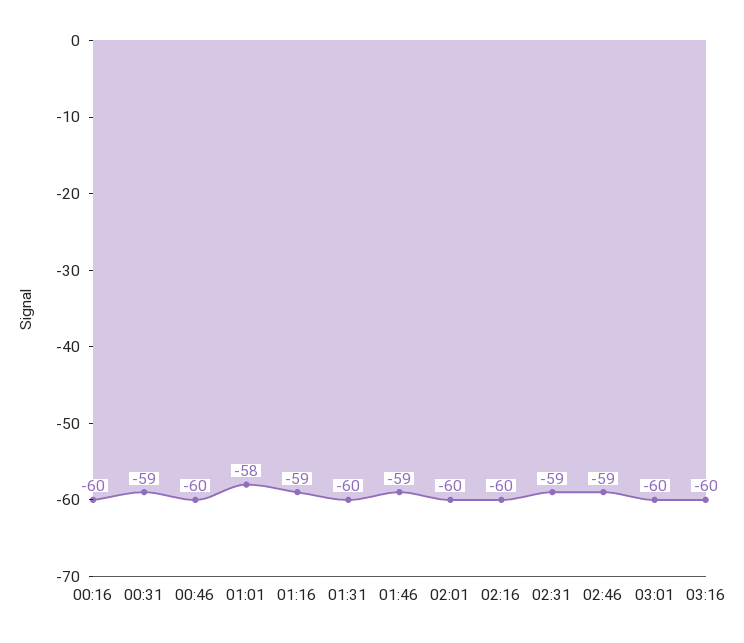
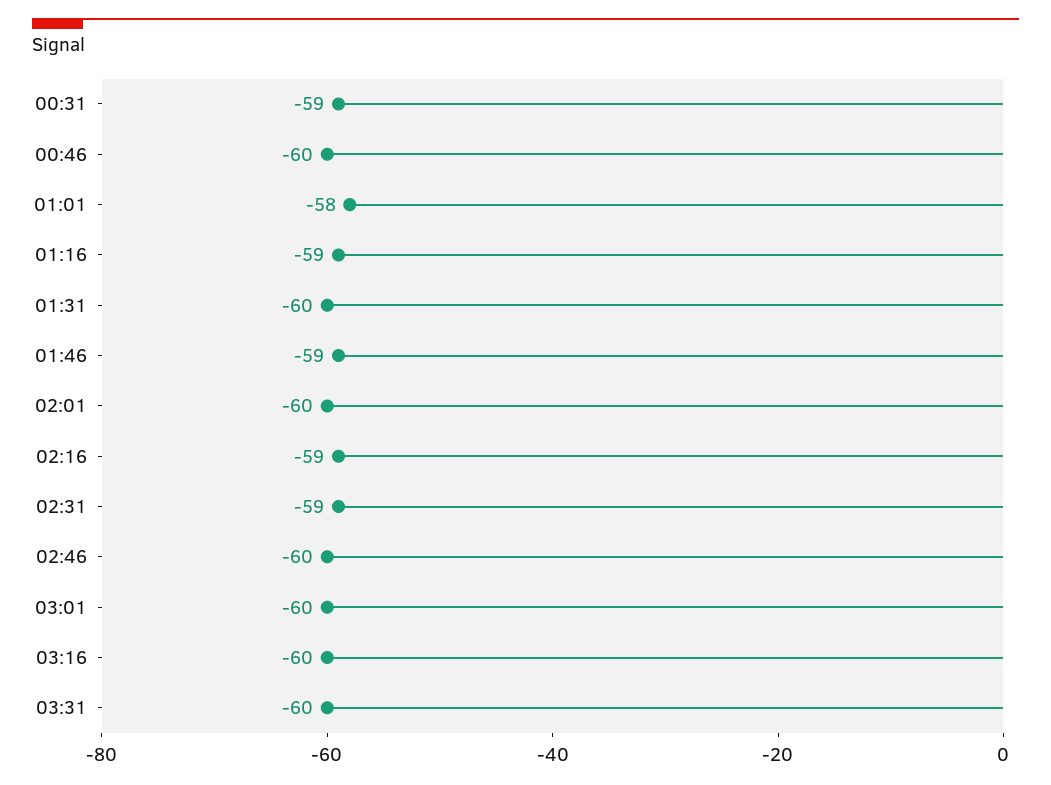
00:16: -60 -> none
02:16: -60 -> -59
02:46: -59 -> -60
03:31: none -> -60

